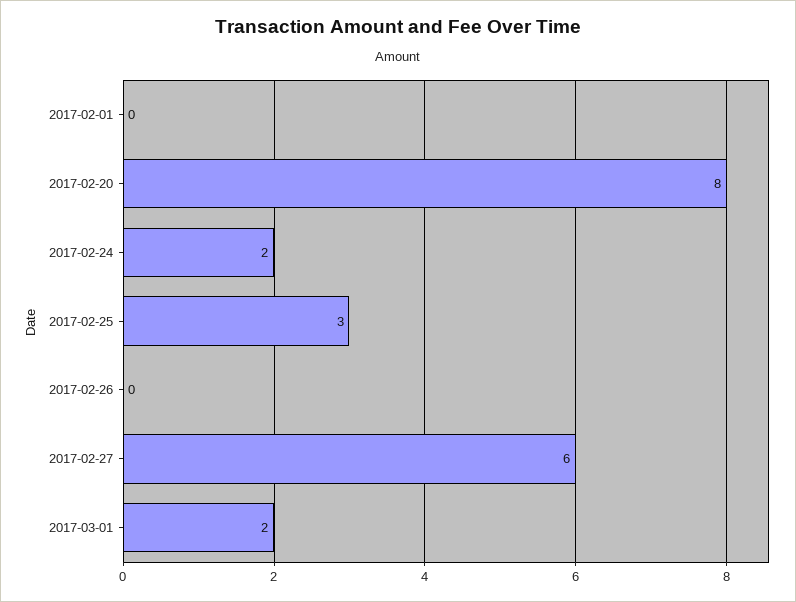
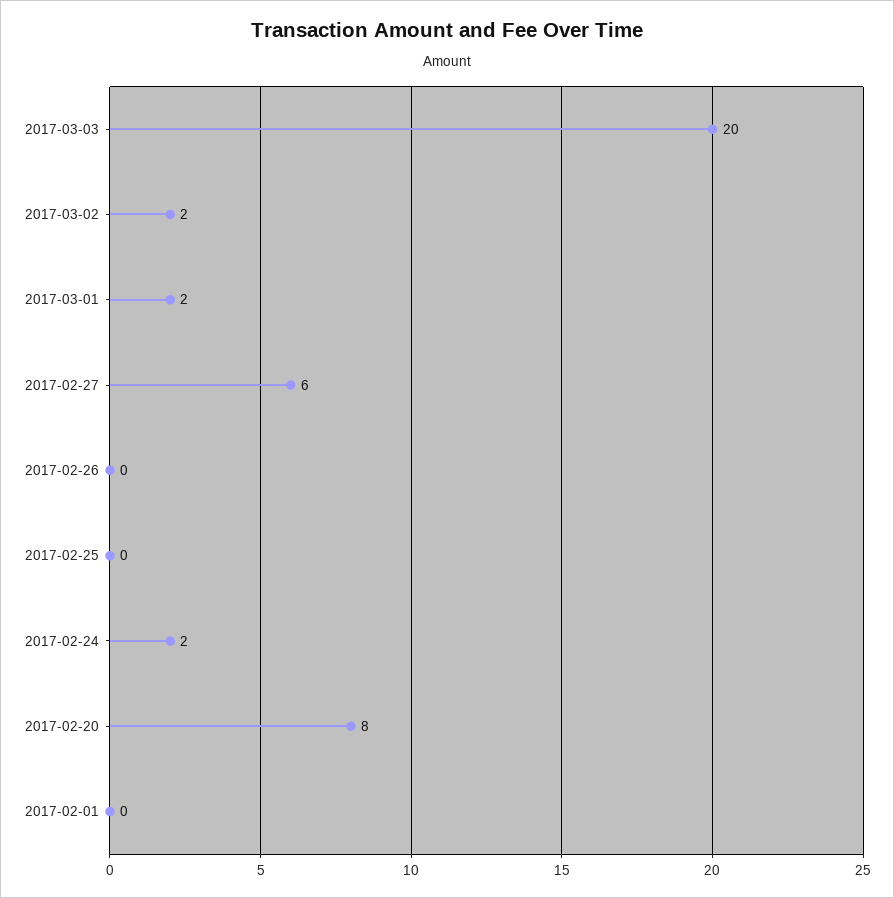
2017-02-25: 3 -> 0
2017-03-03: none -> 20
2017-03-02: none -> 2

